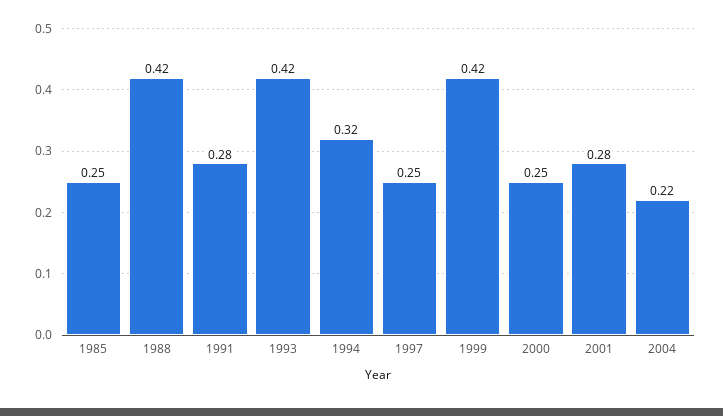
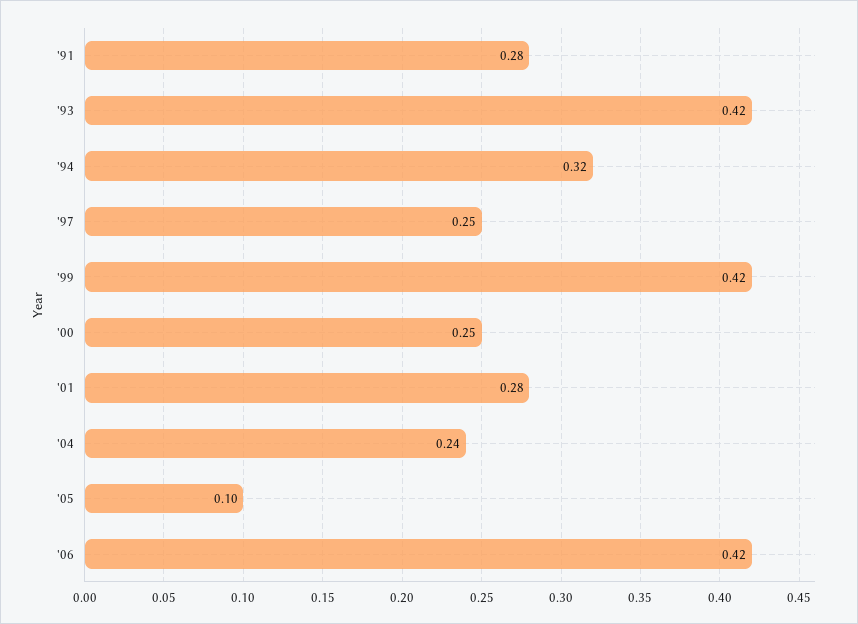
1985: 0.25 -> none
1988: 0.42 -> none
2004: 0.22 -> 0.24
'05: none -> 0.1
'06: none -> 0.42

